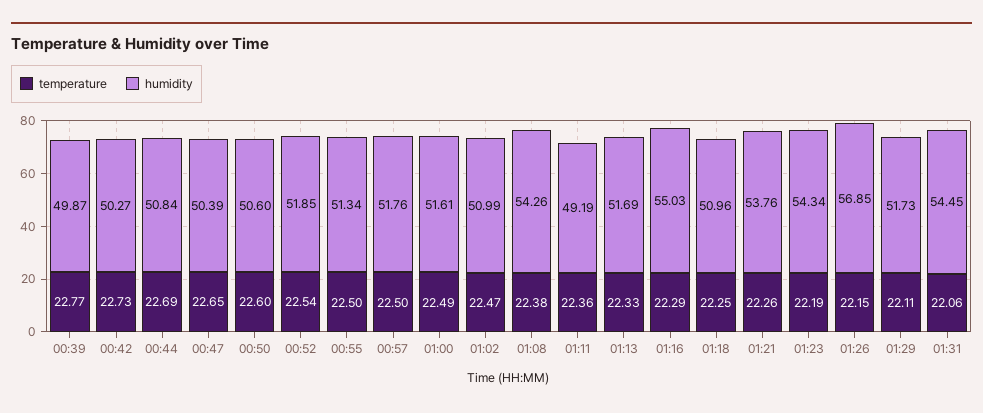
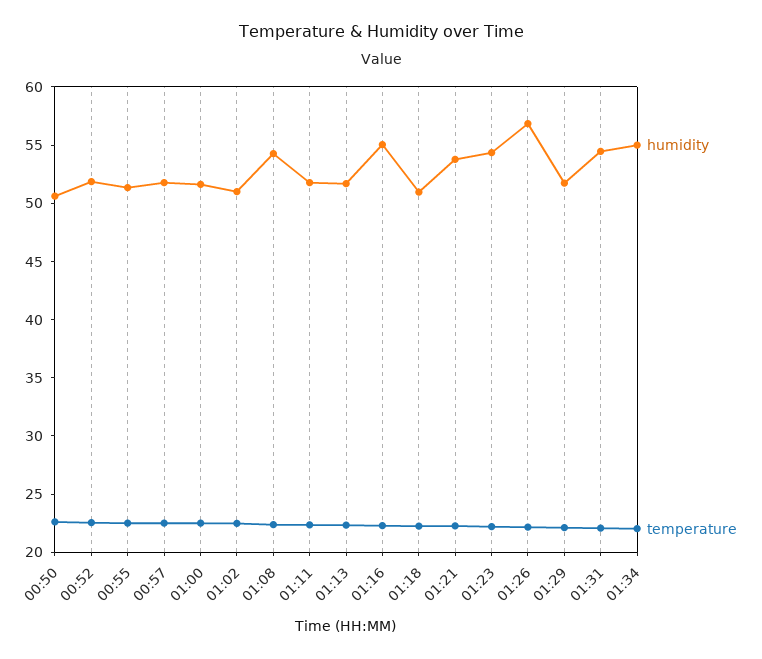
temperature, 00:39: 22.77 -> none
humidity, 00:39: 49.87 -> none
temperature, 00:42: 22.73 -> none
humidity, 00:42: 50.27 -> none
temperature, 00:44: 22.69 -> none
humidity, 00:44: 50.84 -> none
temperature, 00:47: 22.65 -> none
humidity, 00:47: 50.39 -> none
humidity, 01:11: 49.19 -> 52
humidity, 01:34: none -> 55
temperature, 01:34: none -> 22

